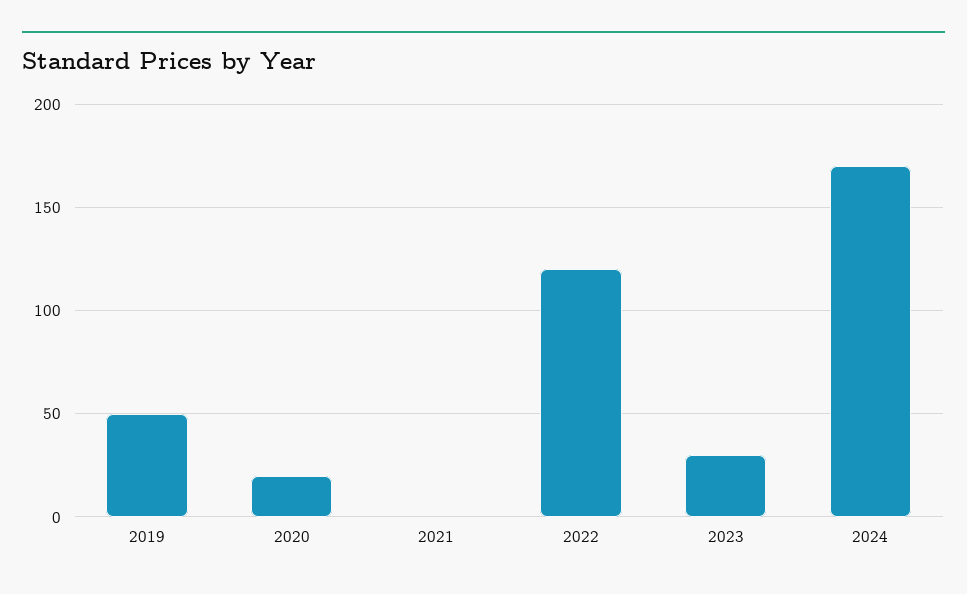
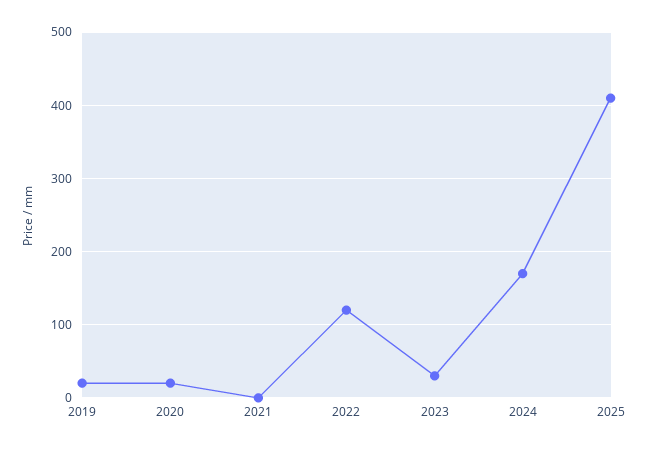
2019: 50 -> 20
2025: none -> 410

